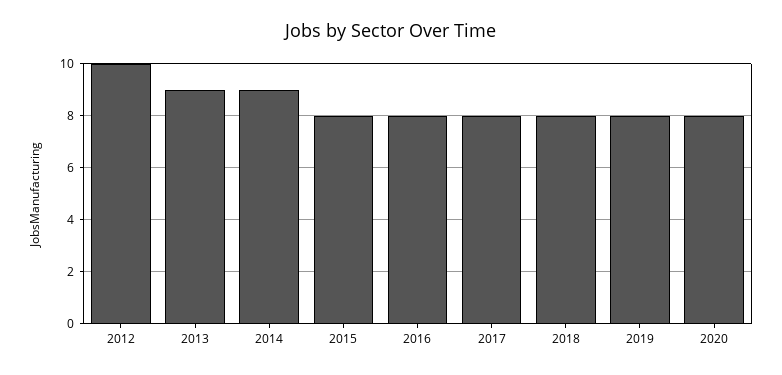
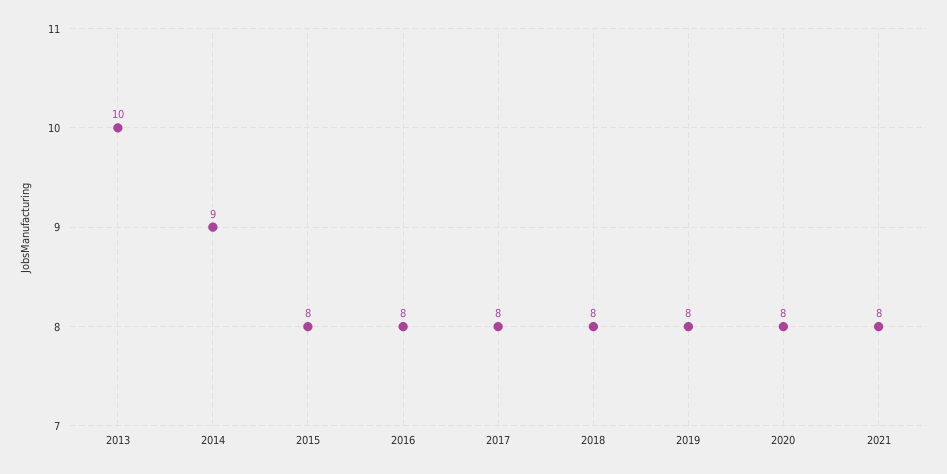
2012: 10 -> none
2013: 9 -> 10
2021: none -> 8

